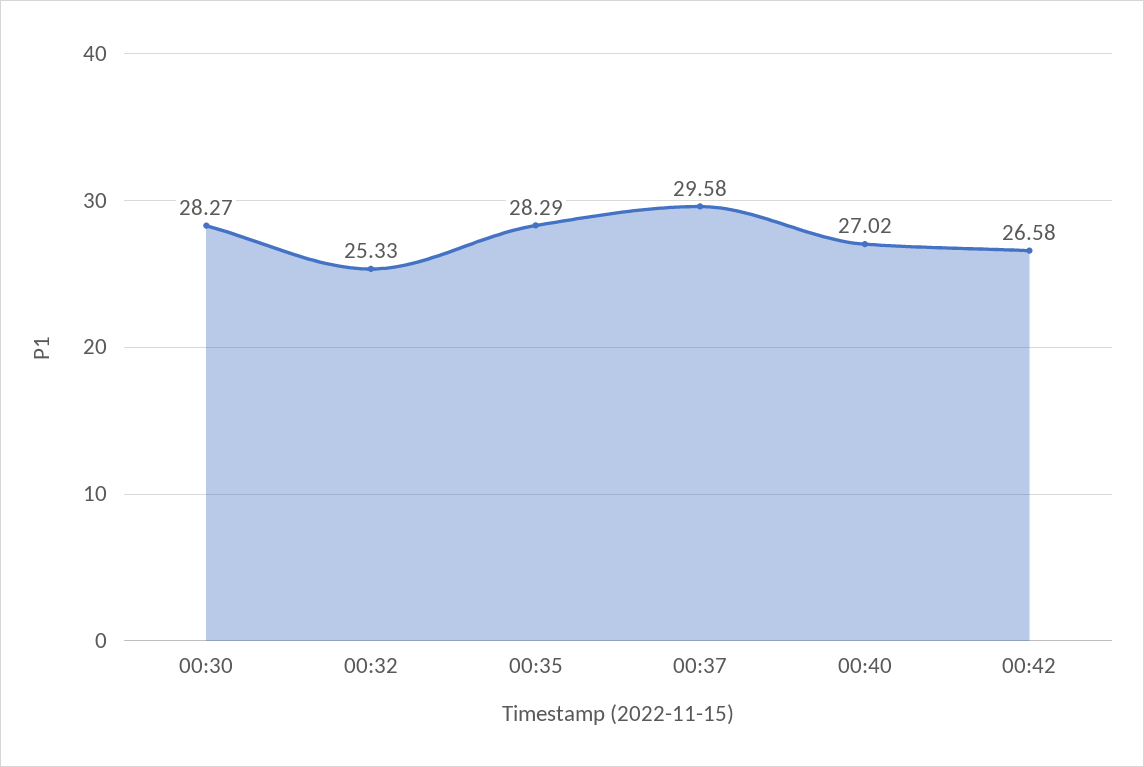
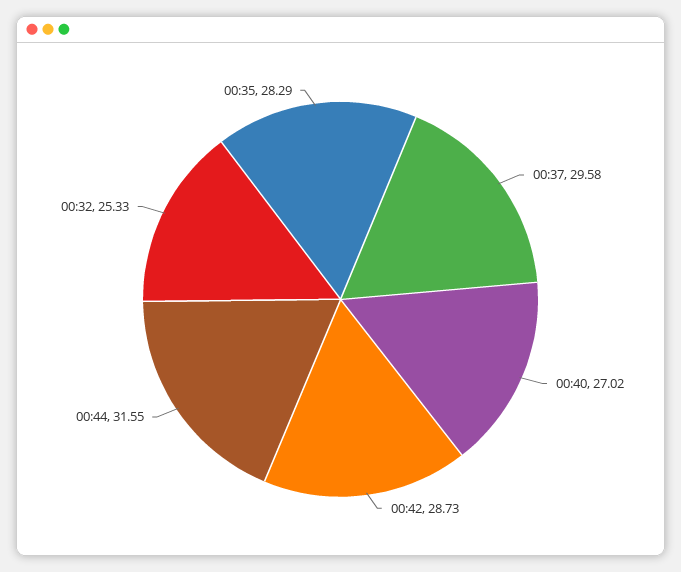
00:30: 28.27 -> none
00:42: 26.58 -> 28.73
00:44: none -> 31.55

